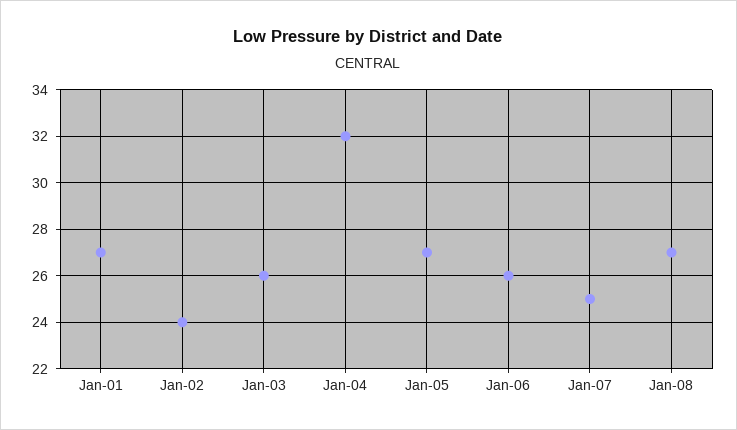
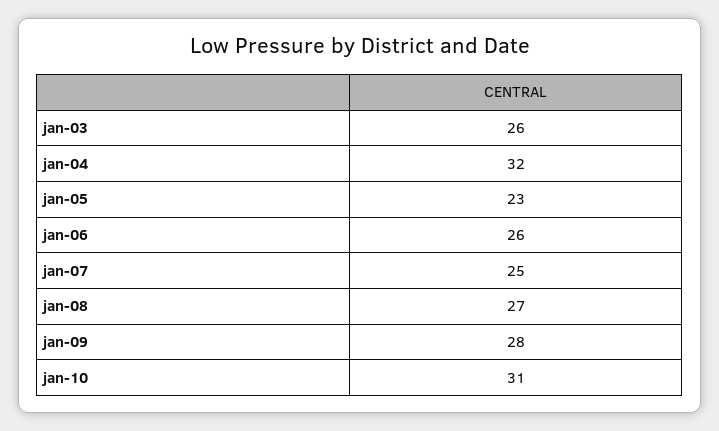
Jan-01: 27 -> none
Jan-02: 24 -> none
Jan-05: 27 -> 23
jan-09: none -> 28
jan-10: none -> 31

